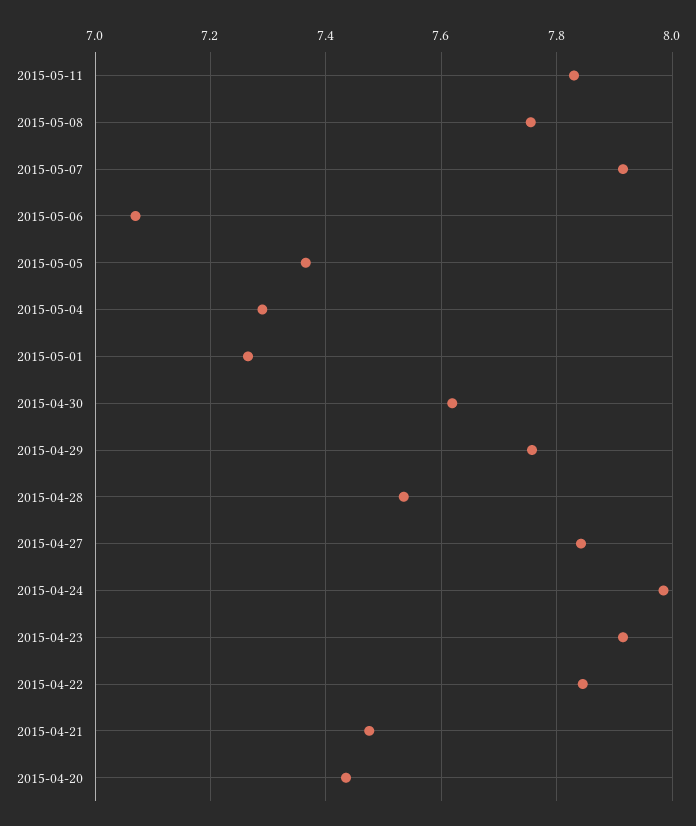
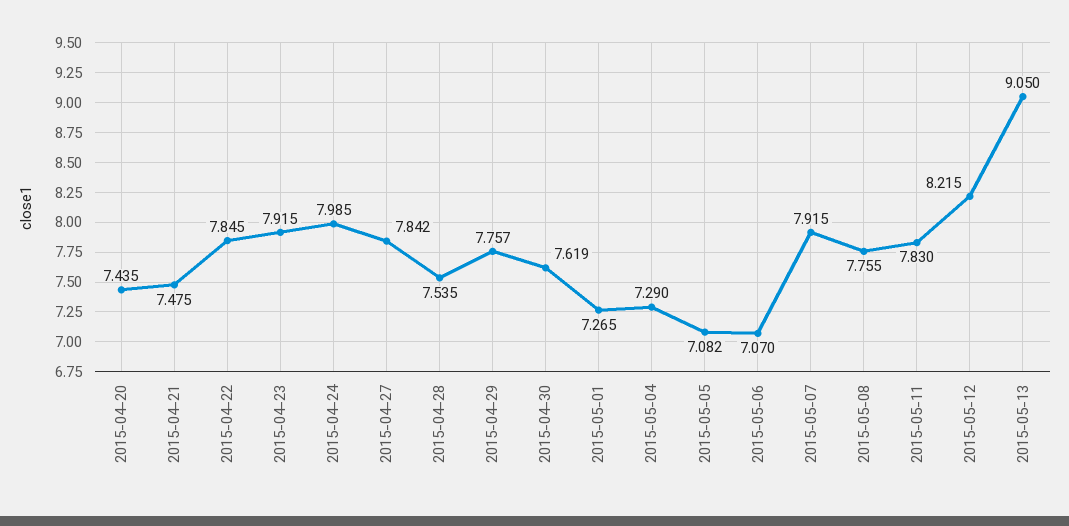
2015-05-05: 7.36 -> 7.082
2015-05-12: none -> 8.215
2015-05-13: none -> 9.05

